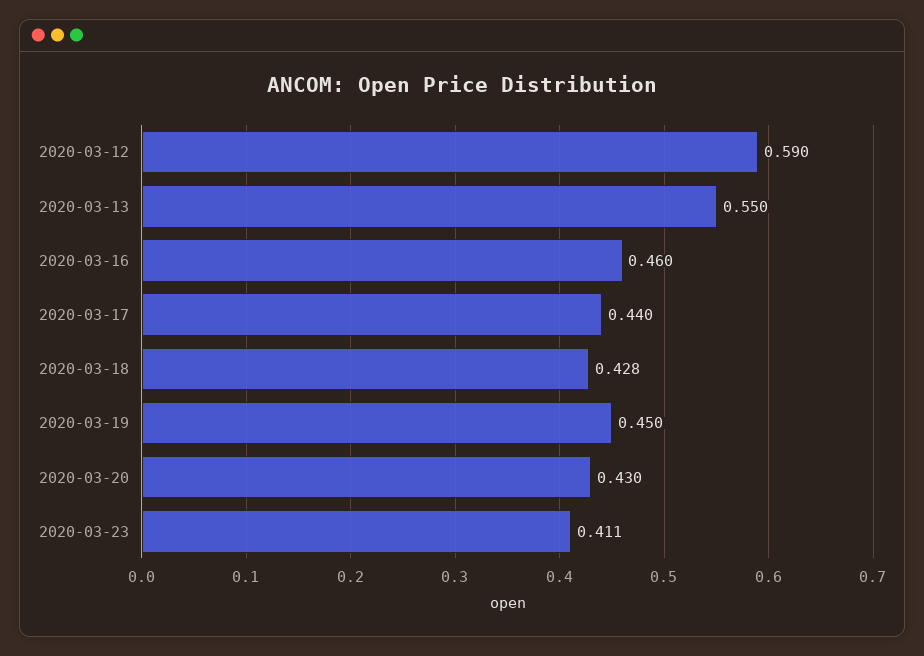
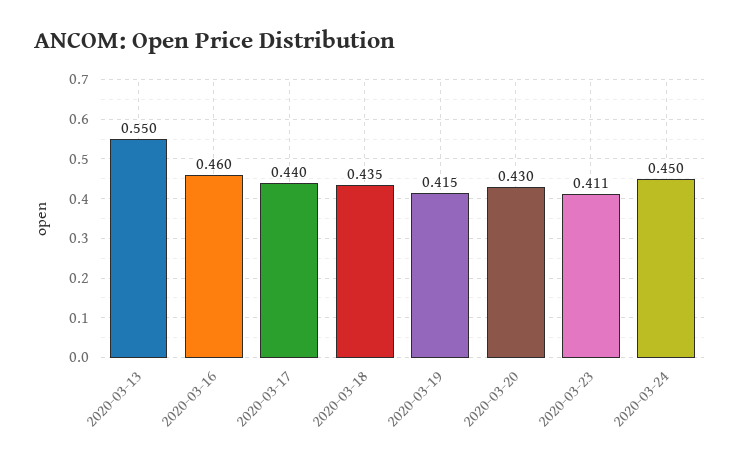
2020-03-12: 0.59 -> none
2020-03-18: 0.428 -> 0.435
2020-03-19: 0.45 -> 0.415
2020-03-24: none -> 0.45

